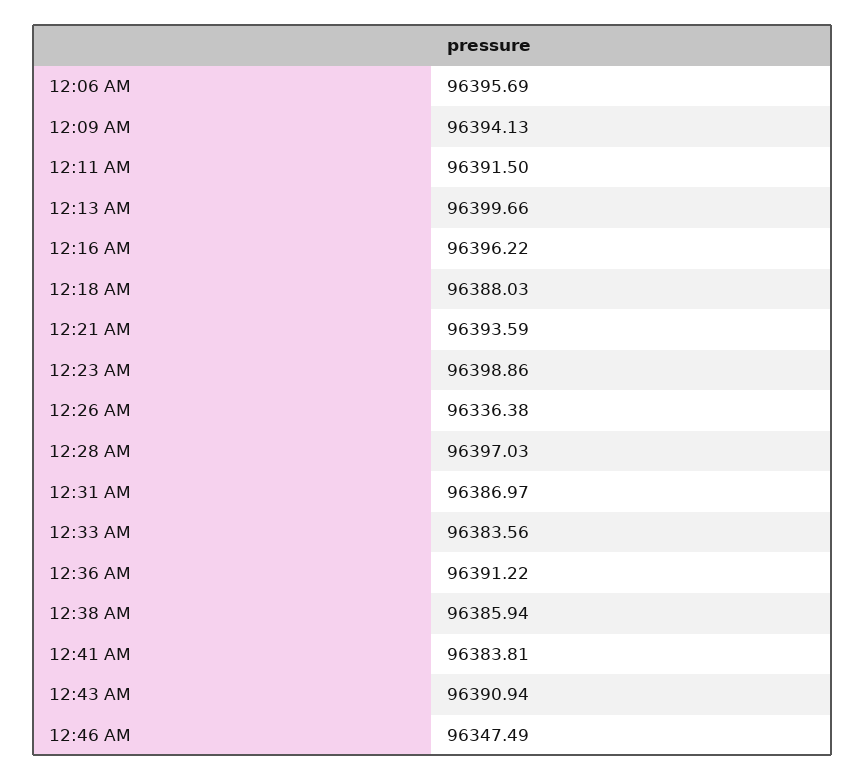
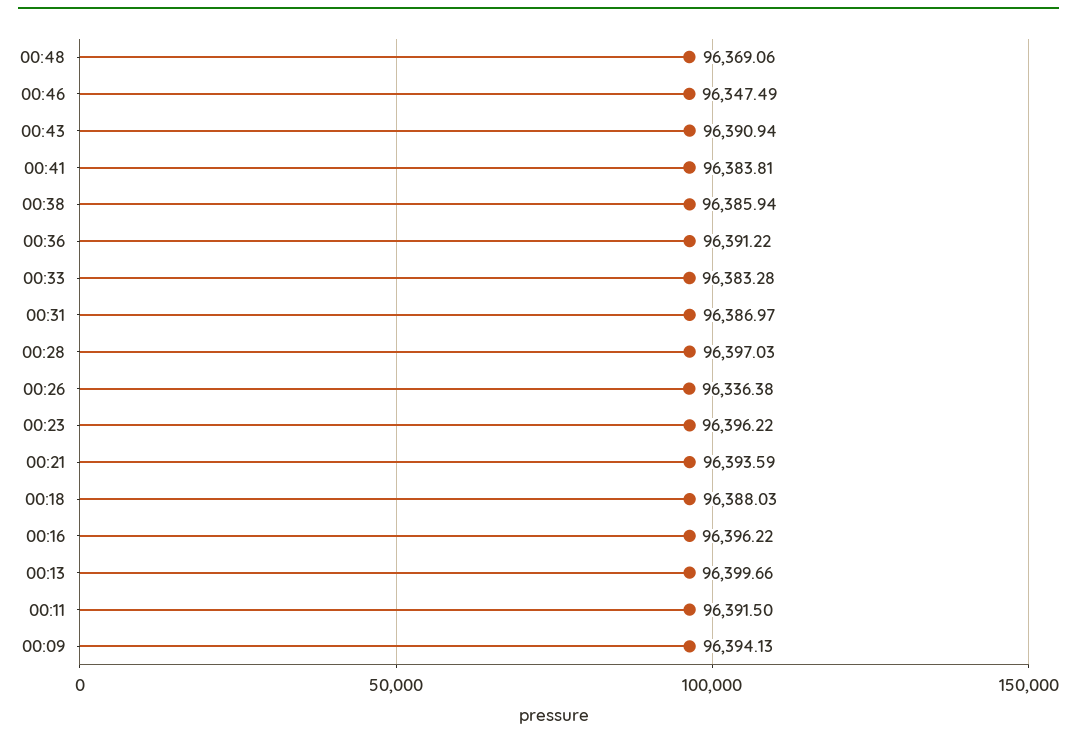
12:06 AM: 96395.69 -> none
12:23 AM: 96398.86 -> 96396.22
12:33 AM: 96383.56 -> 96383.28
00:48: none -> 96369.06

